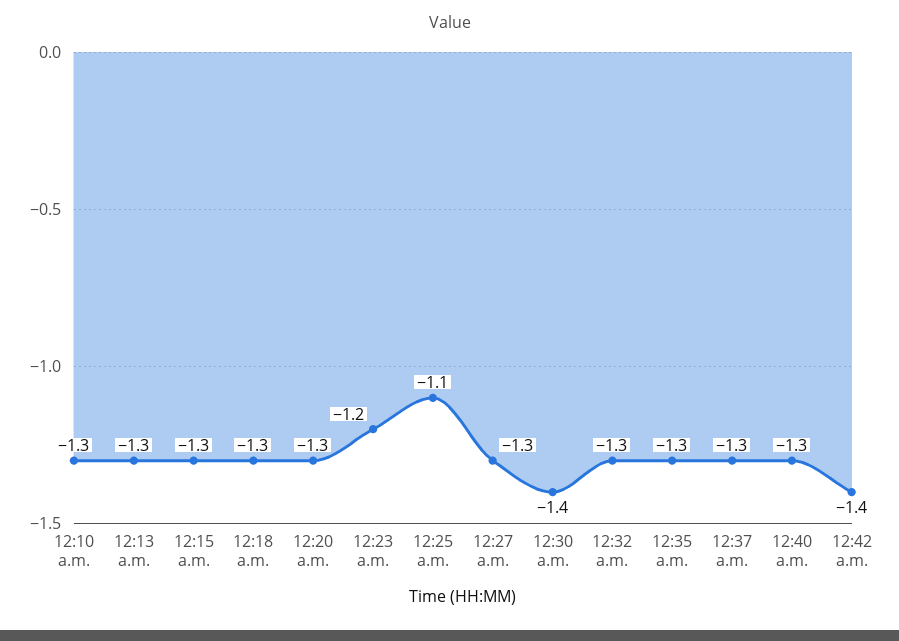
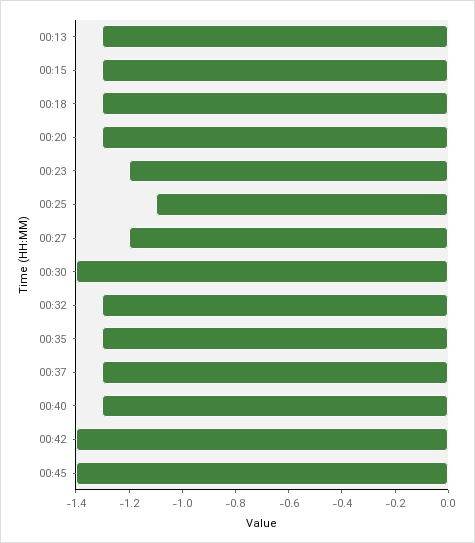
12:10 a.m.: -1.3 -> none
12:27 a.m.: -1.3 -> -1.2
00:45: none -> -1.4

